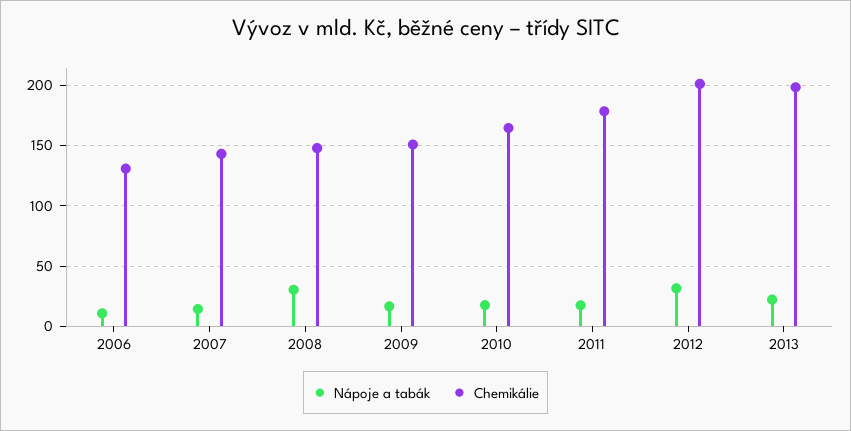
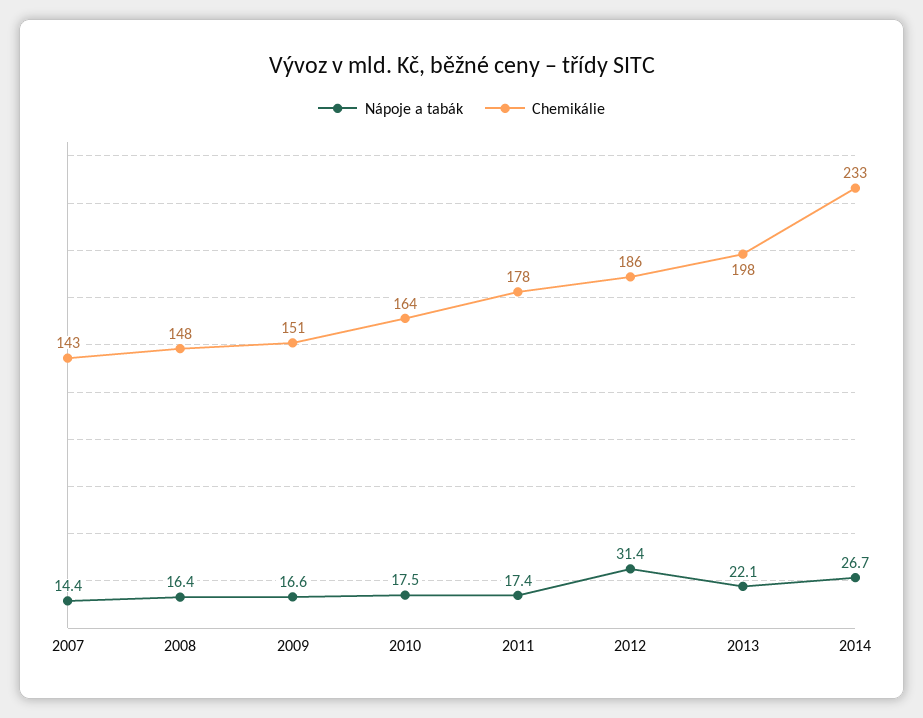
Nápoje a tabák, 2006: 10 -> none
Chemikálie, 2006: 130 -> none
Nápoje a tabák, 2008: 30 -> 16.4
Chemikálie, 2012: 200 -> 186
Nápoje a tabák, 2014: none -> 26.7
Chemikálie, 2014: none -> 233

